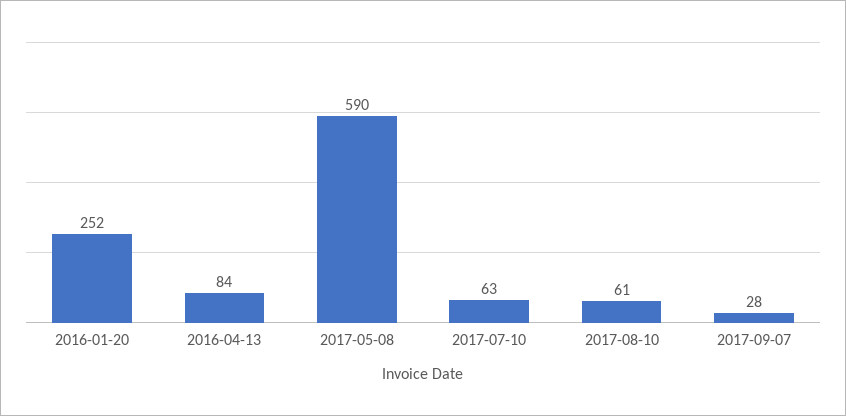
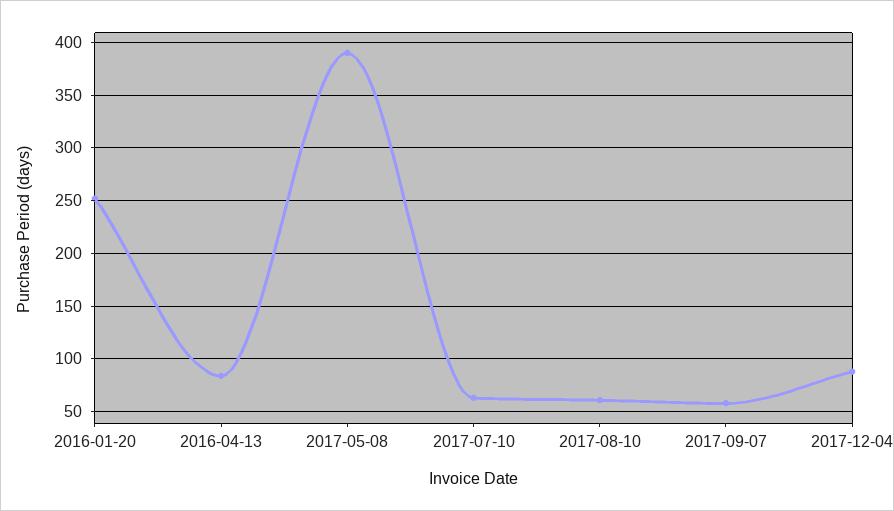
2017-05-08: 590 -> 390
2017-09-07: 28 -> 60
2017-12-04: none -> 90

